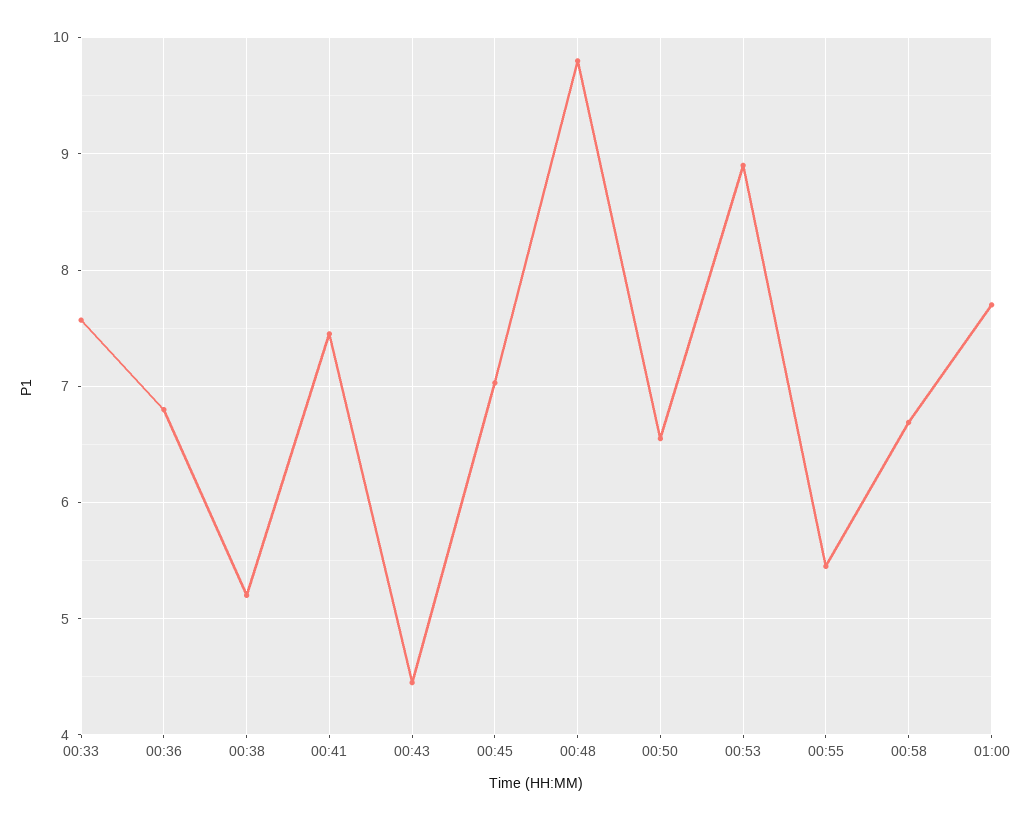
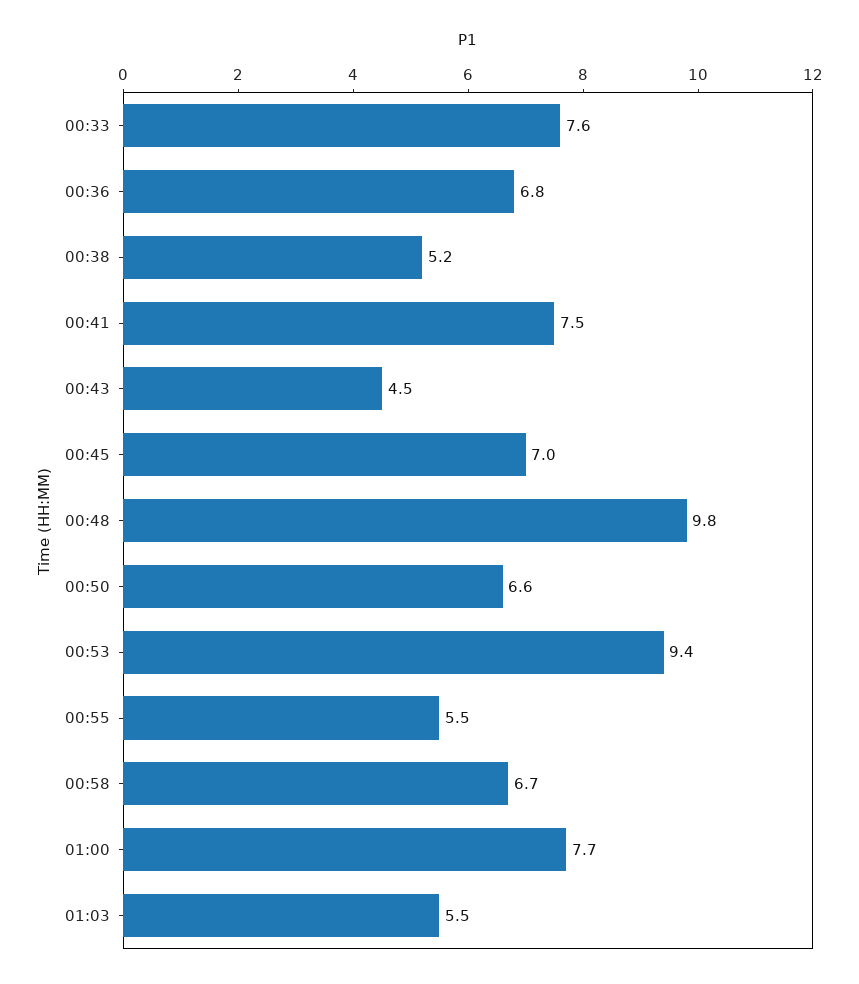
00:53: 8.9 -> 9.4
01:03: none -> 5.5

